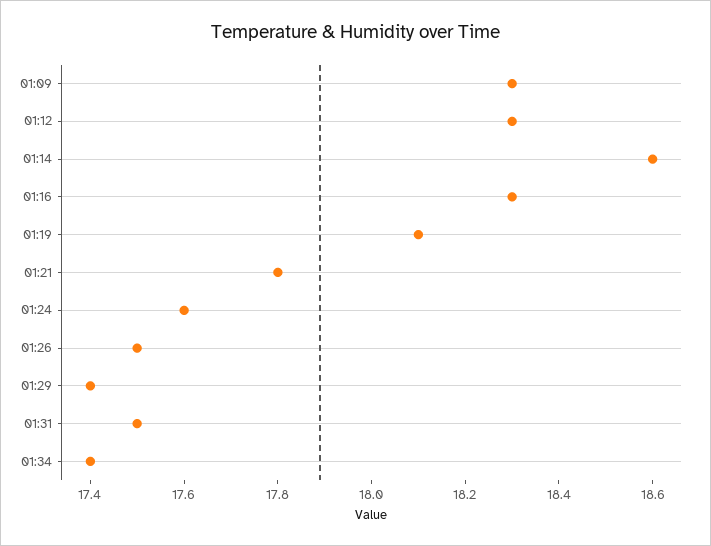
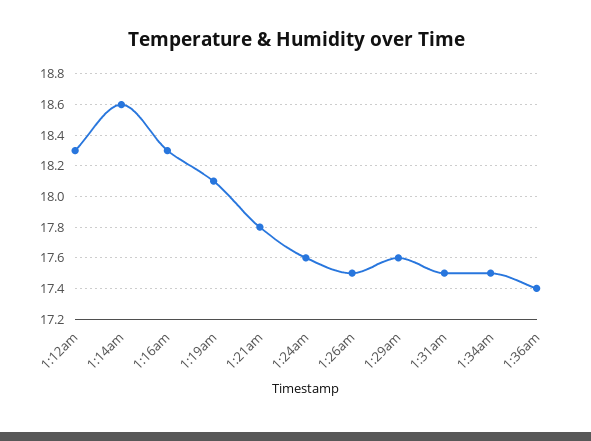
01:09: 18.3 -> none
01:29: 17.4 -> 17.6
01:34: 17.4 -> 17.5
1:36am: none -> 17.4

